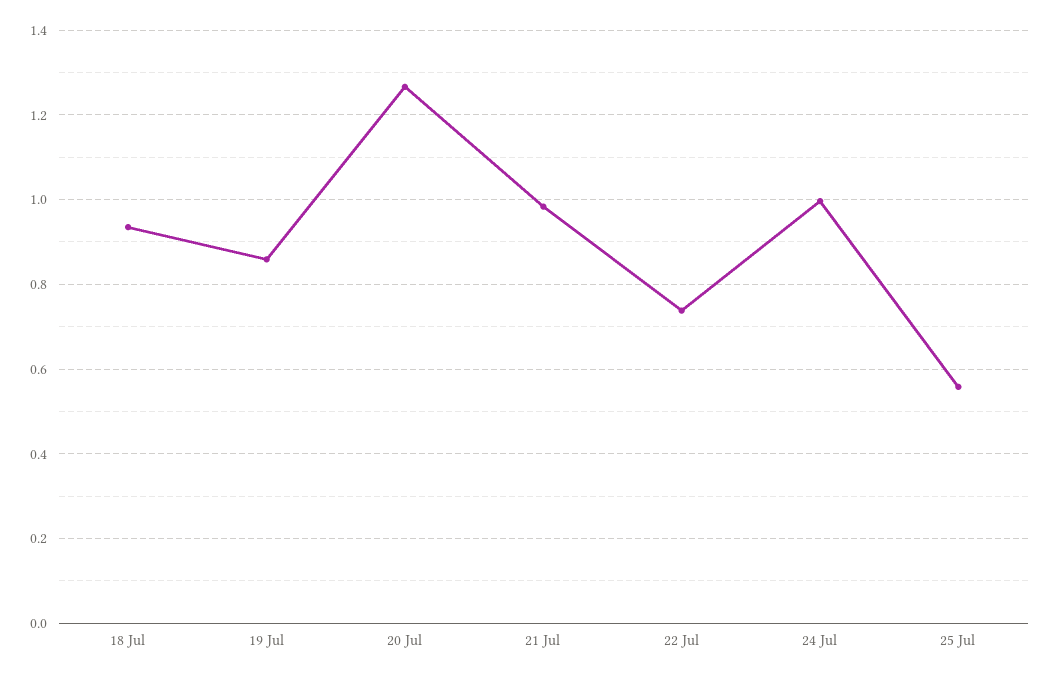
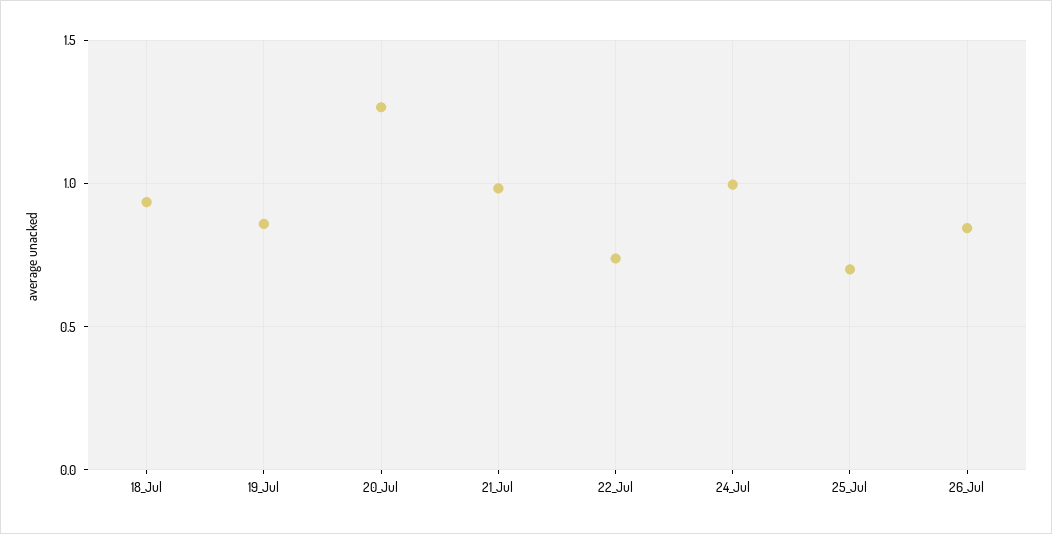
25 Jul: 0.56 -> 0.7
26_Jul: none -> 0.85

